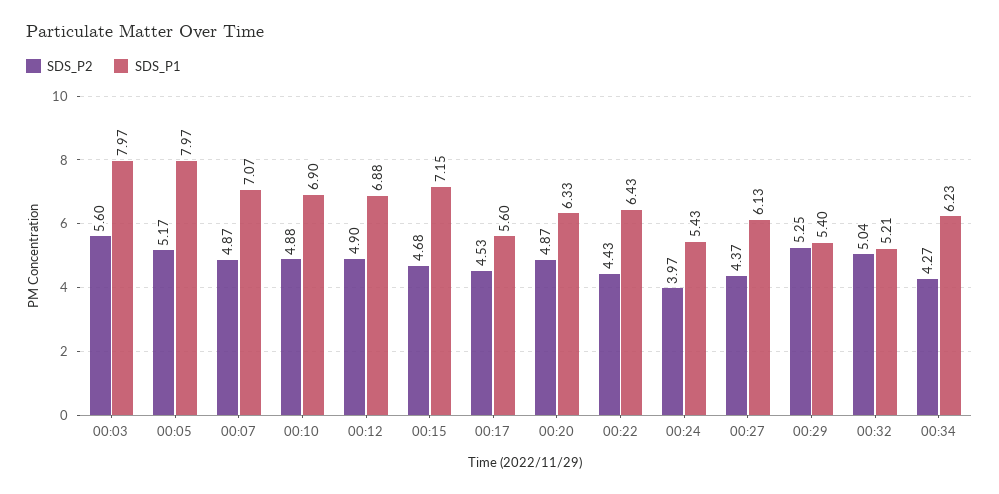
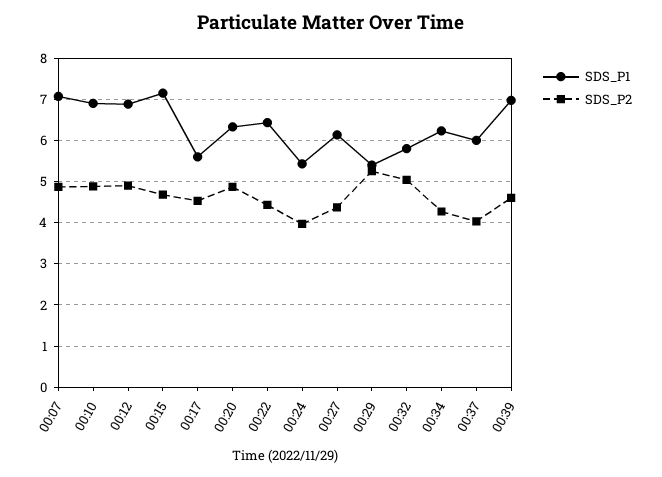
SDS_P2, 00:03: 5.6 -> none
SDS_P1, 00:03: 7.97 -> none
SDS_P2, 00:05: 5.17 -> none
SDS_P1, 00:05: 7.97 -> none
SDS_P1, 00:32: 5.21 -> 5.8
SDS_P1, 00:37: none -> 6
SDS_P2, 00:37: none -> 4
SDS_P1, 00:39: none -> 7
SDS_P2, 00:39: none -> 4.6

